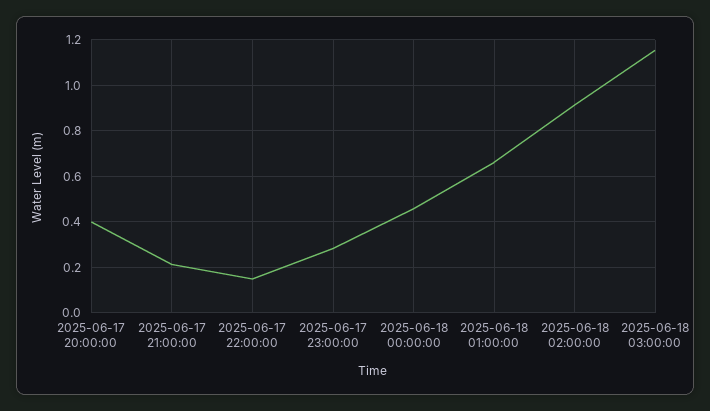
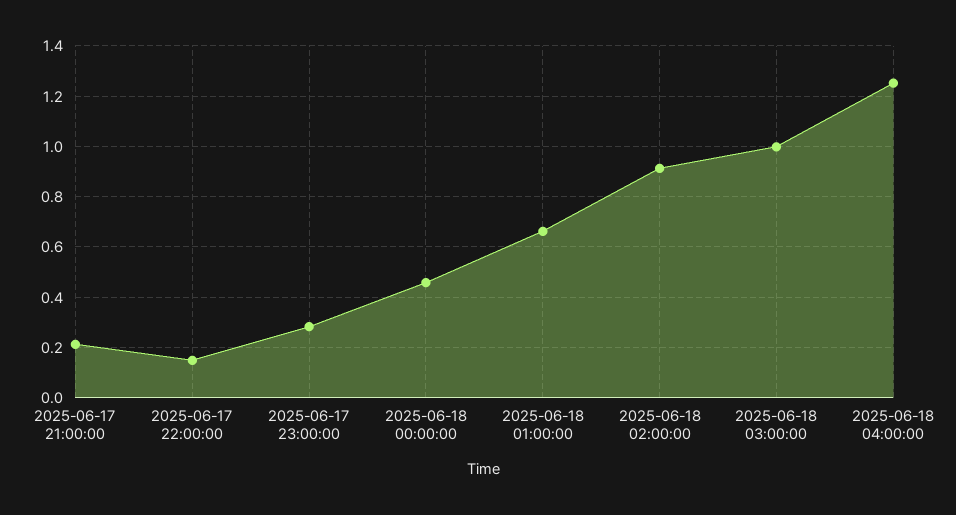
2025-06-17 20:00:00: 0.4 -> none
2025-06-18 03:00:00: 1.15 -> 1
2025-06-18 04:00:00: none -> 1.25

